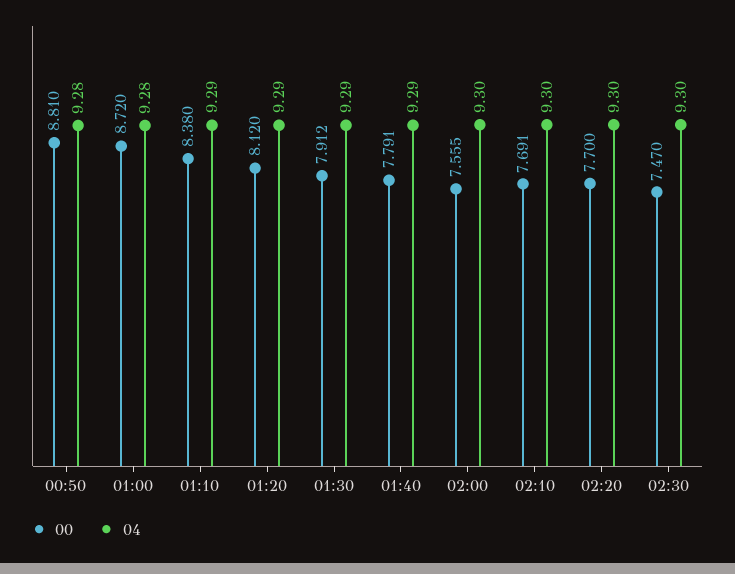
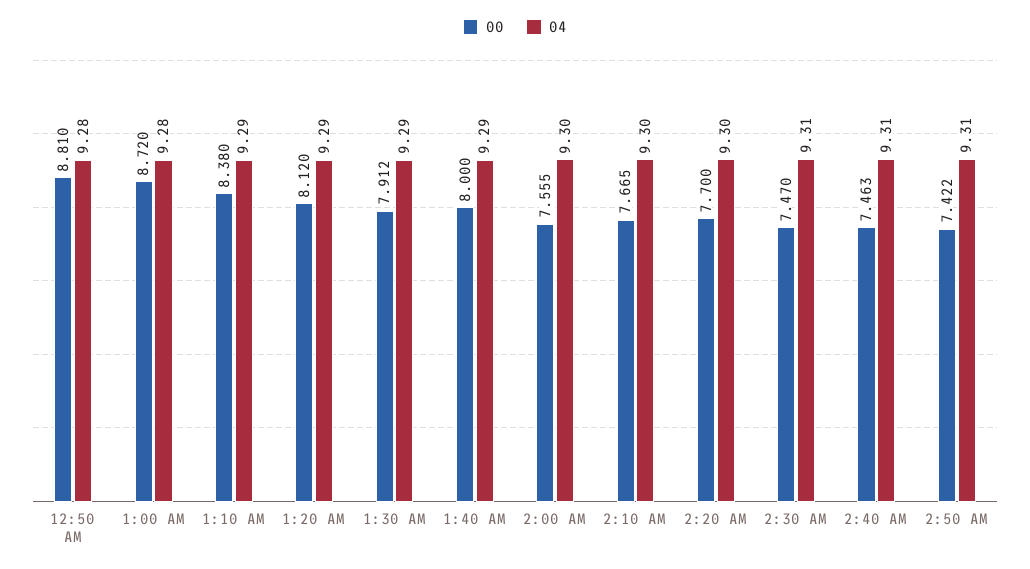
00, 01:40: 7.791 -> 8
00, 02:10: 7.691 -> 7.665
04, 02:30: 9.3 -> 9.31
00, 2:40 AM: none -> 7.463
04, 2:40 AM: none -> 9.31
00, 2:50 AM: none -> 7.422
04, 2:50 AM: none -> 9.31

